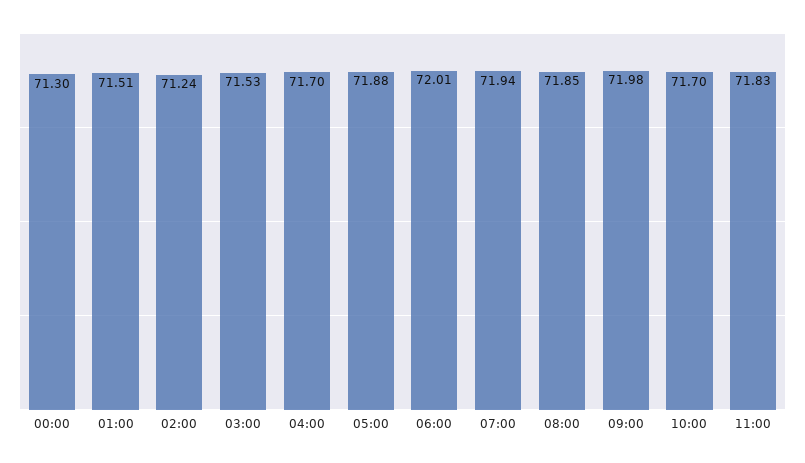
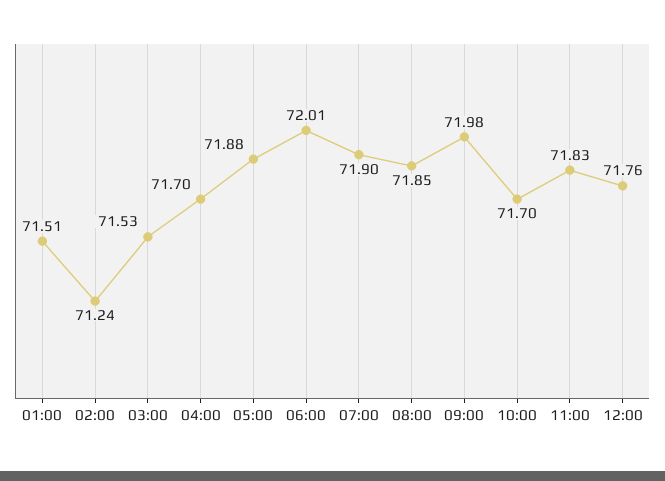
00:00: 71.3 -> none
07:00: 71.94 -> 71.9
12:00: none -> 71.76

